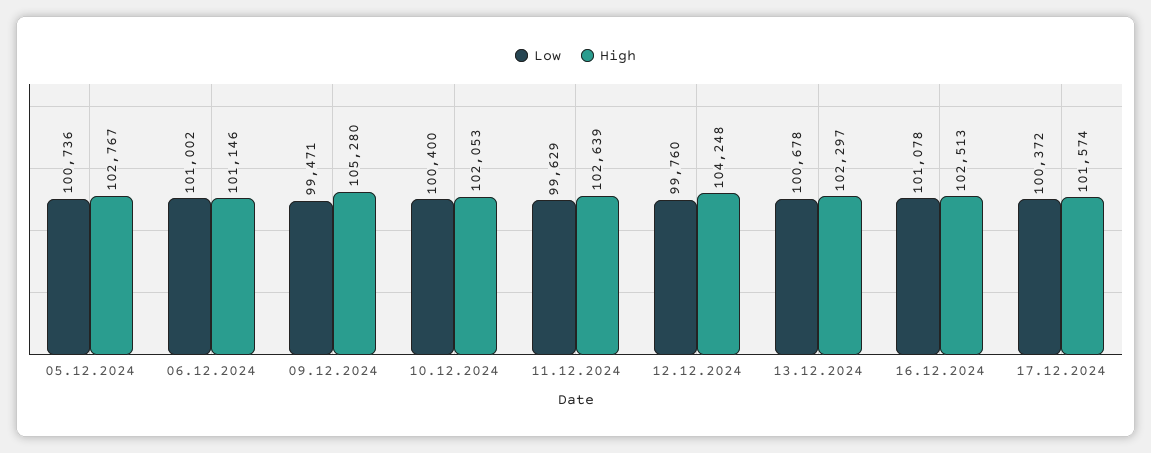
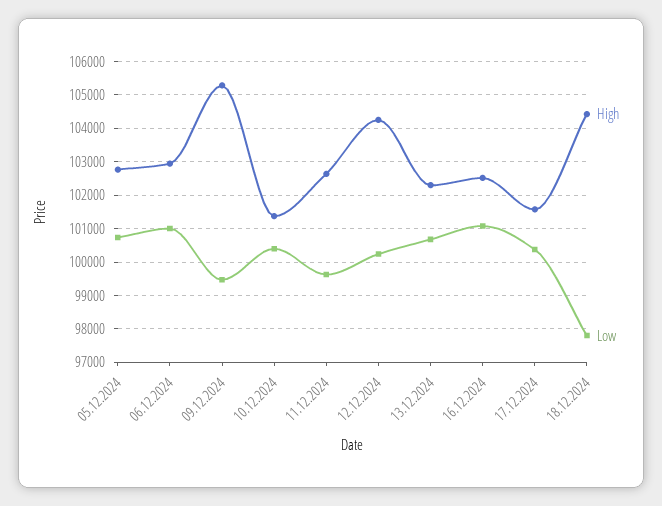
High, 06.12.2024: 101146 -> 103000
High, 10.12.2024: 102053 -> 101400
Low, 12.12.2024: 99760 -> 100200
High, 18.12.2024: none -> 104400
Low, 18.12.2024: none -> 97800

